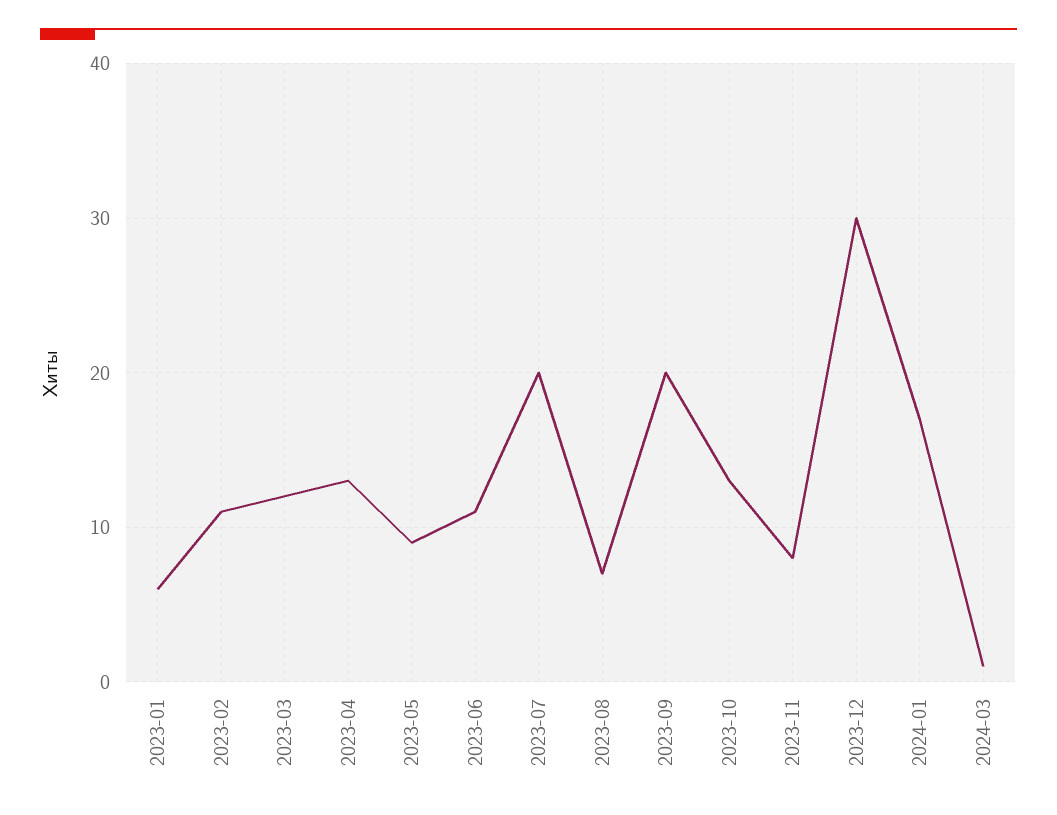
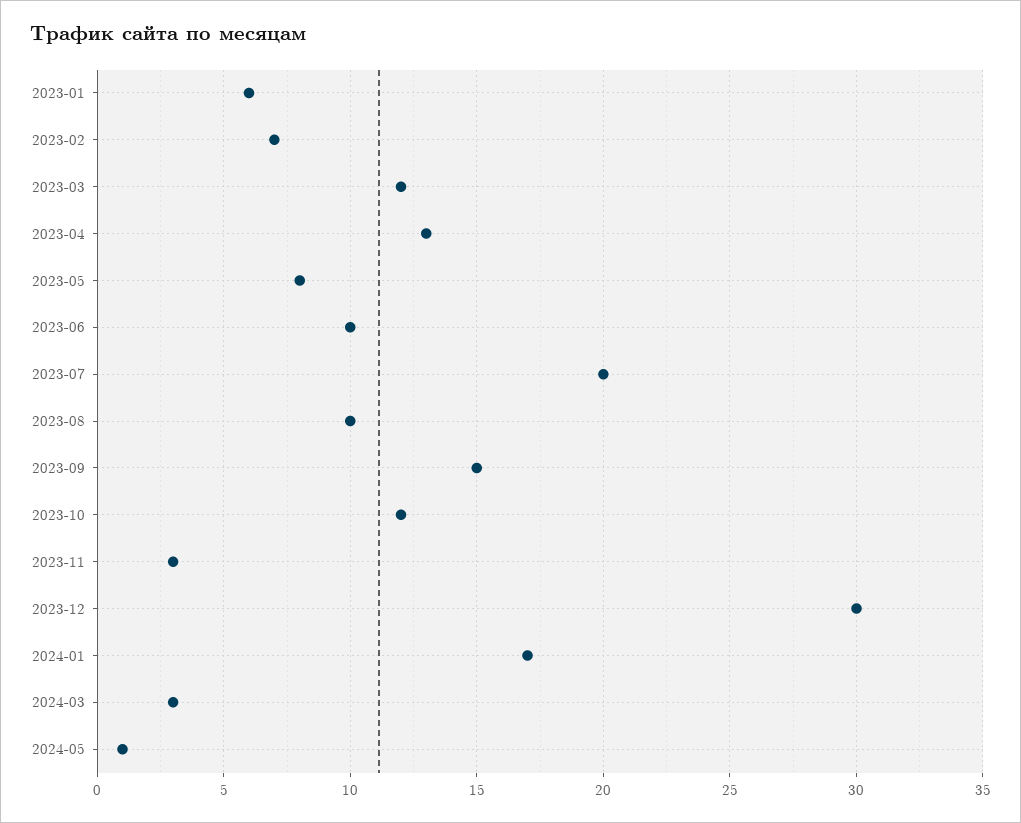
2023-02: 11 -> 7
2023-05: 9 -> 8
2023-06: 11 -> 10
2023-08: 7 -> 10
2023-09: 20 -> 15
2023-10: 13 -> 12
2023-11: 8 -> 3
2024-03: 1 -> 3
2024-05: none -> 1

